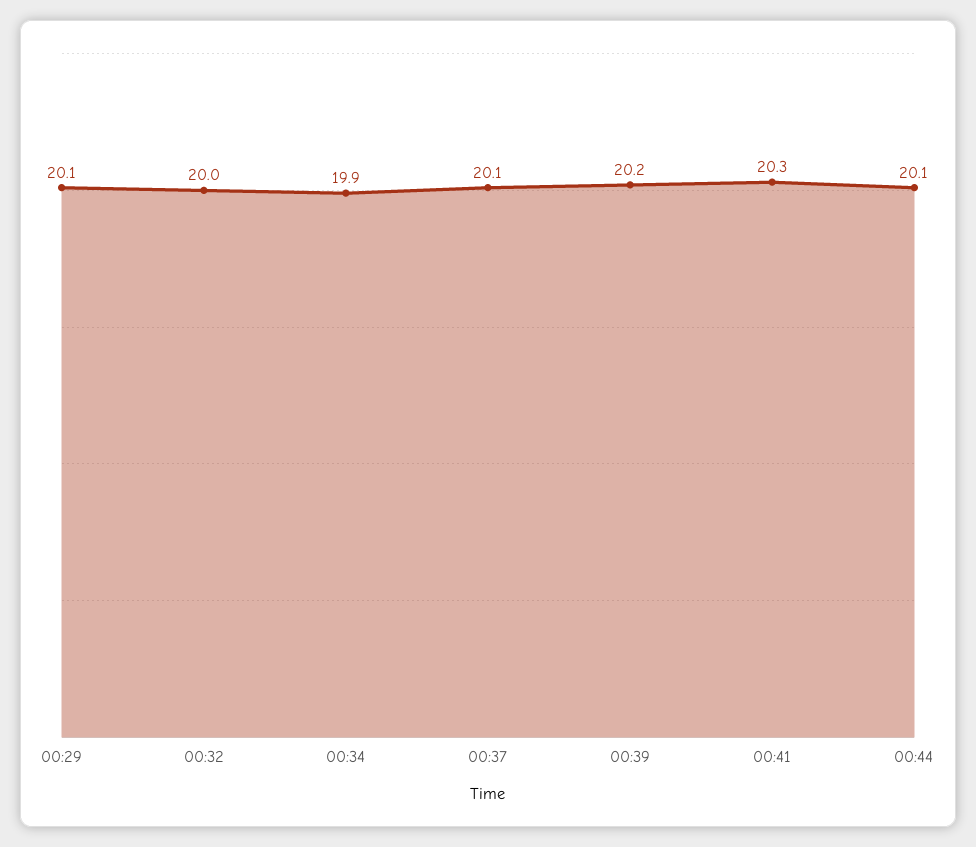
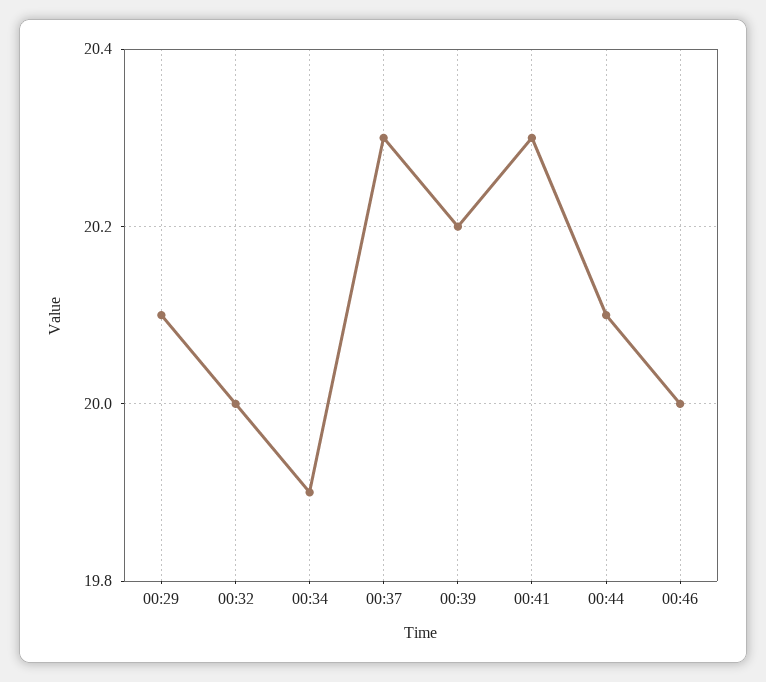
00:37: 20.1 -> 20.3
00:46: none -> 20

